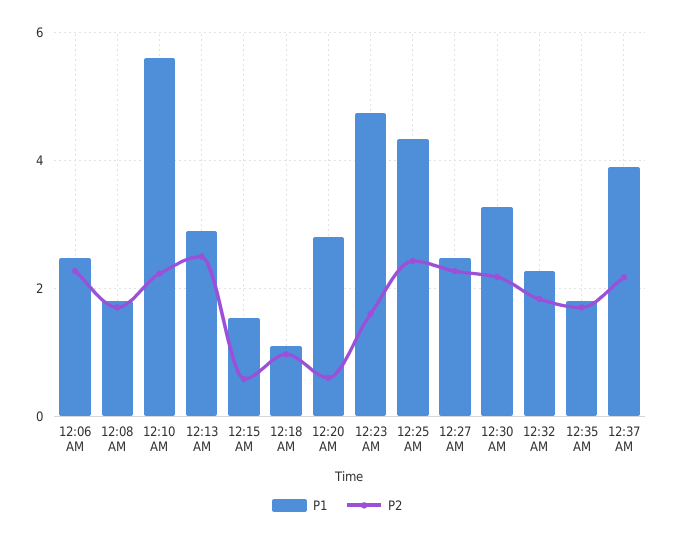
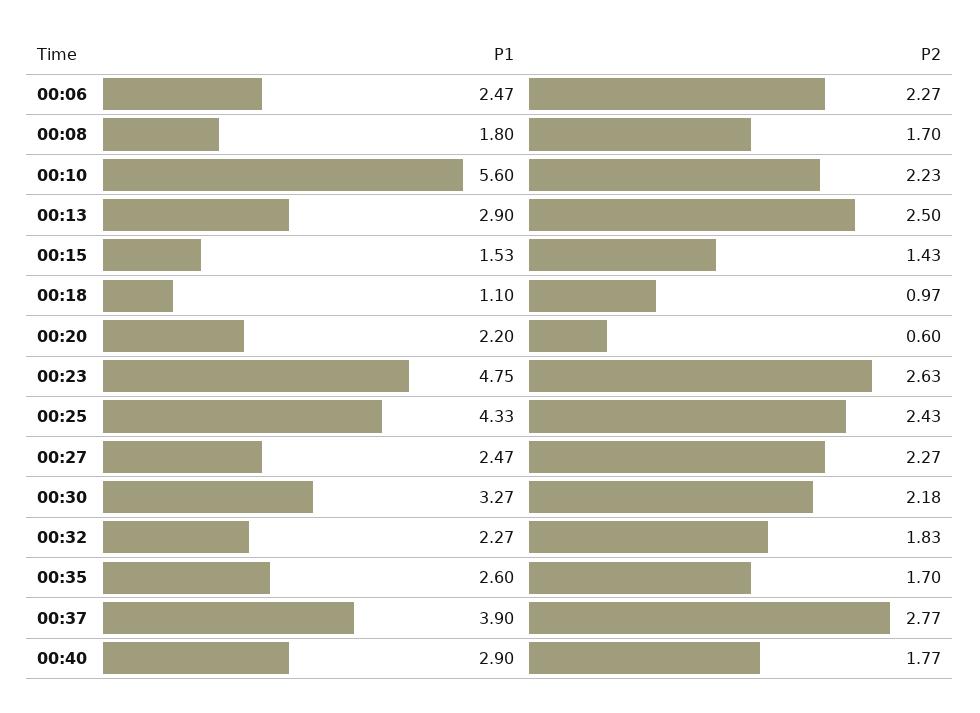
P2, 12:15 AM: 0.6 -> 1.43
P1, 12:20 AM: 2.8 -> 2.2
P2, 12:23 AM: 1.6 -> 2.63
P1, 12:35 AM: 1.8 -> 2.6
P2, 12:37 AM: 2.2 -> 2.77
P1, 00:40: none -> 2.9
P2, 00:40: none -> 1.77

